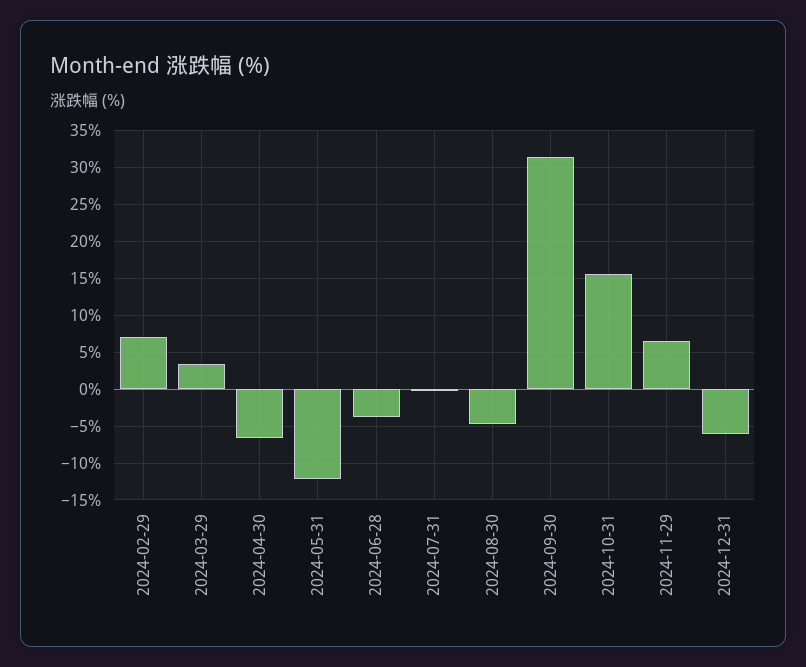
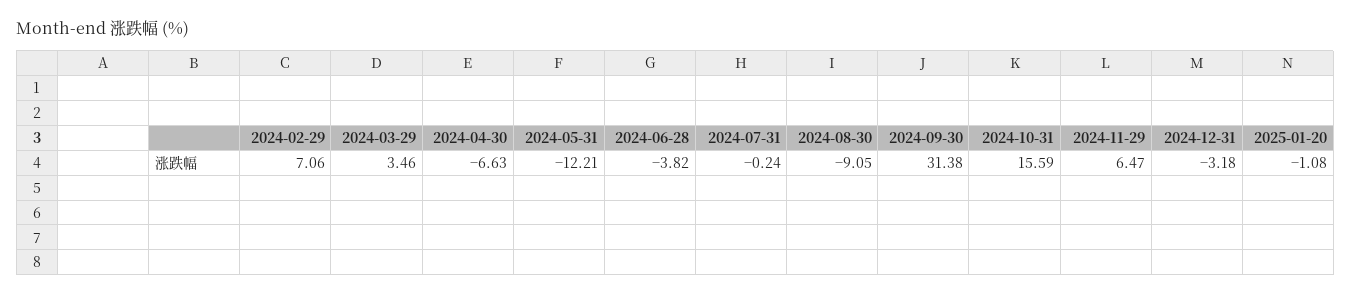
2024-08-30: -5 -> -9.05
2024-12-31: -6 -> -3.18
2025-01-20: none -> -1.08

